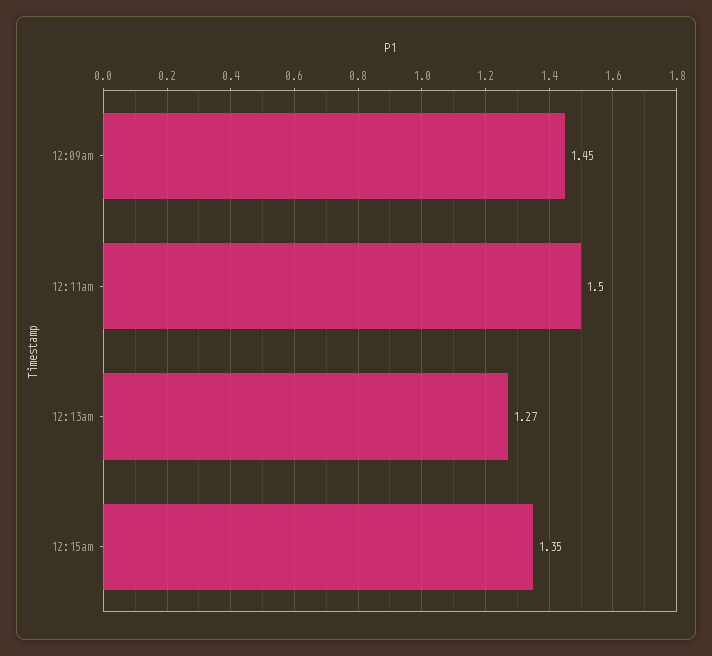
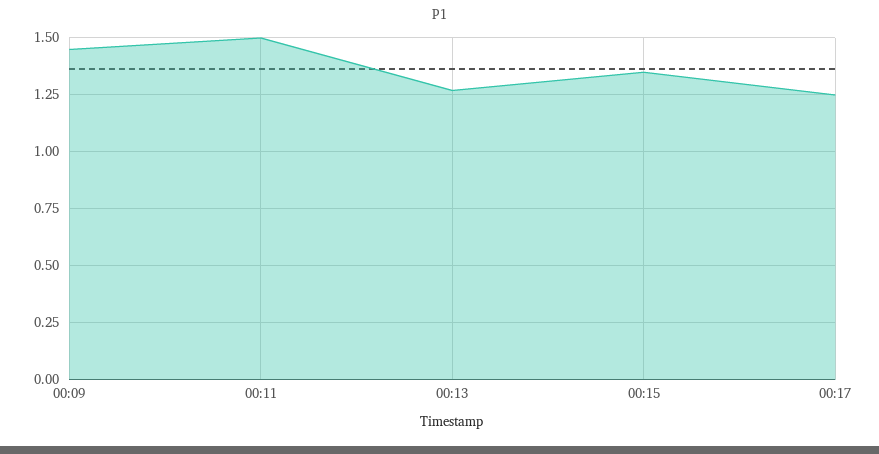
00:17: none -> 1.25

